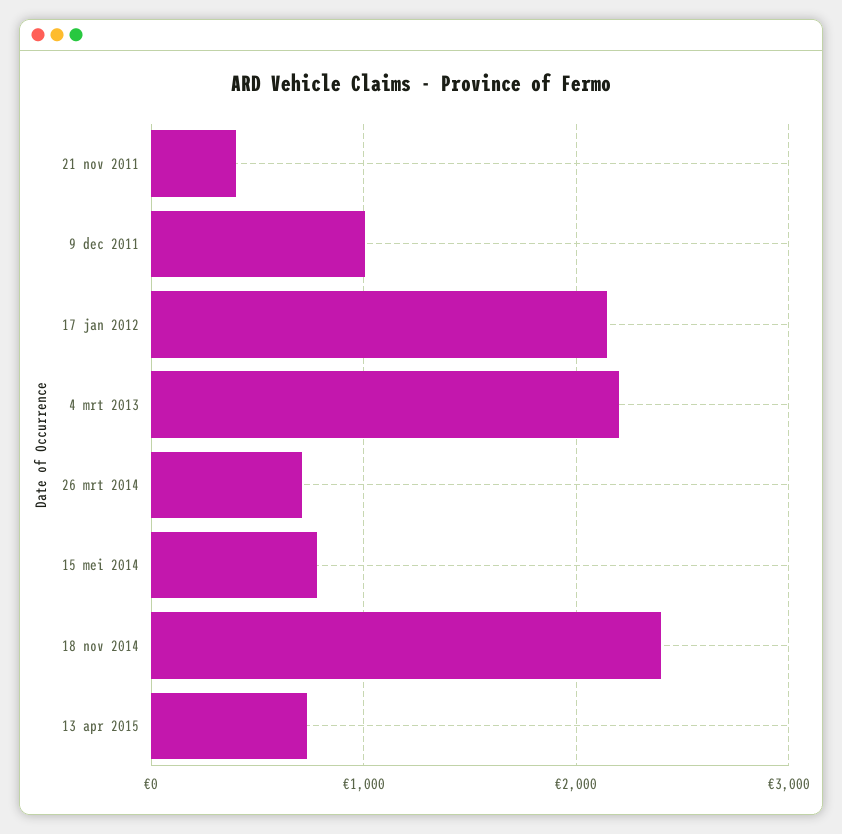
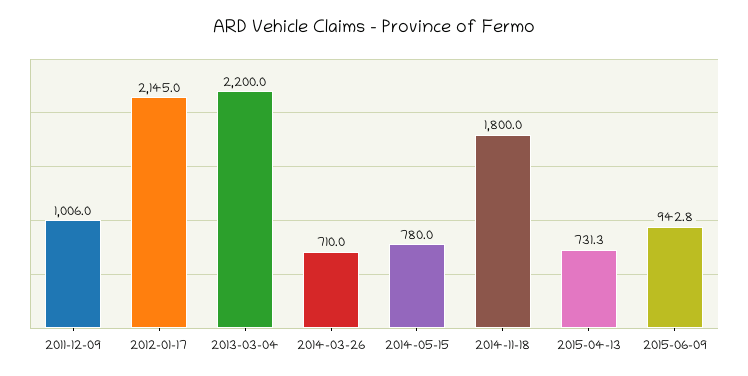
21 nov 2011: 400 -> none
18 nov 2014: 2400 -> 1800
2015-06-09: none -> 942.8

